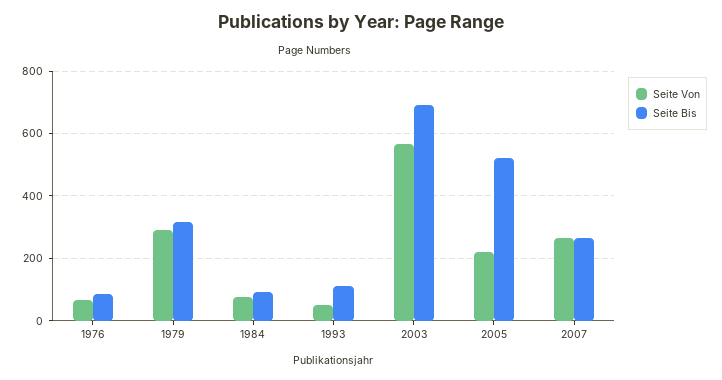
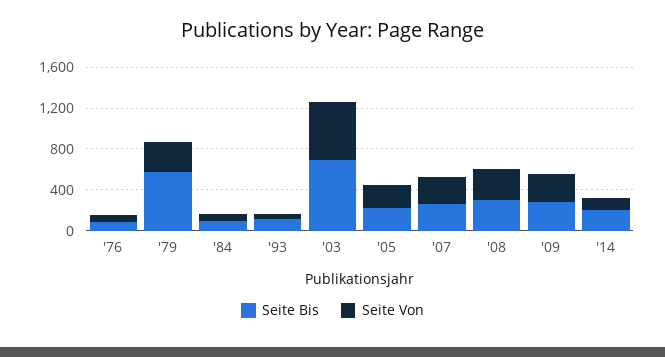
Seite Bis, 1979: 320 -> 600
Seite Bis, 2005: 520 -> 200
Seite Bis, '08: none -> 300
Seite Von, '08: none -> 300
Seite Bis, '09: none -> 300
Seite Von, '09: none -> 300
Seite Bis, '14: none -> 200
Seite Von, '14: none -> 100

